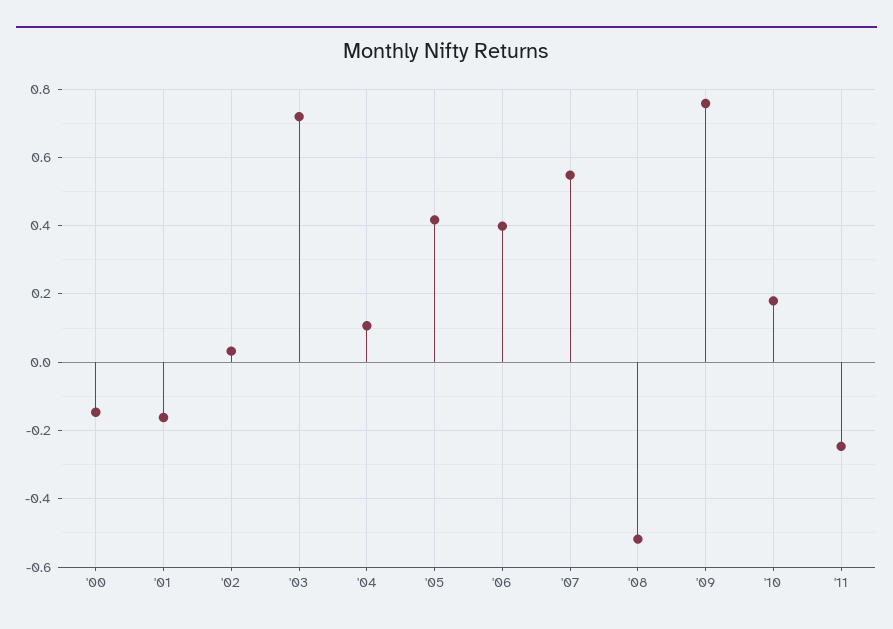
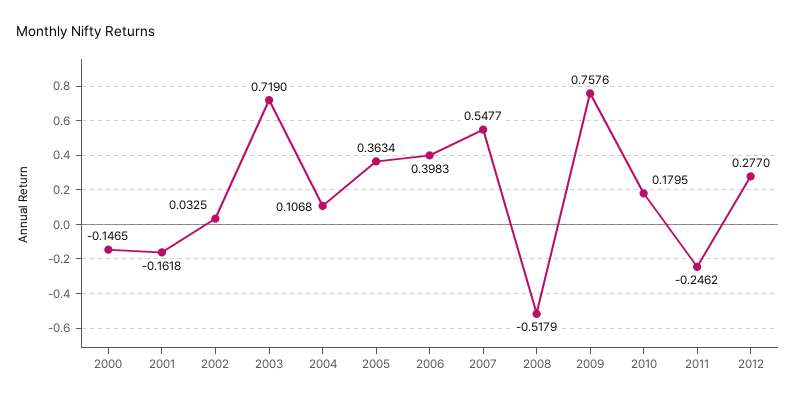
'05: 0.42 -> 0.3634
2012: none -> 0.277

